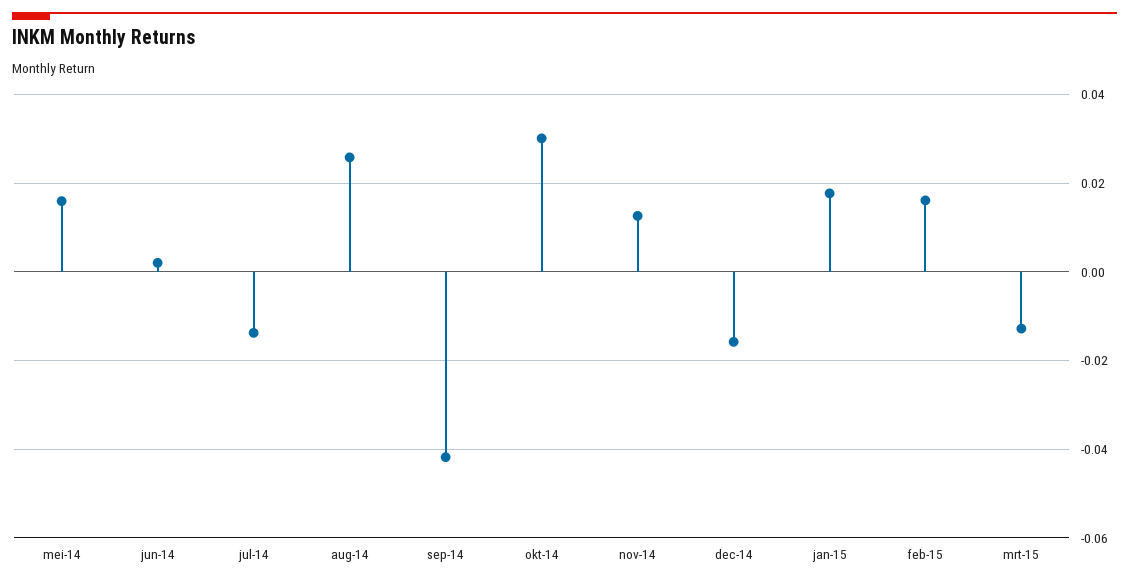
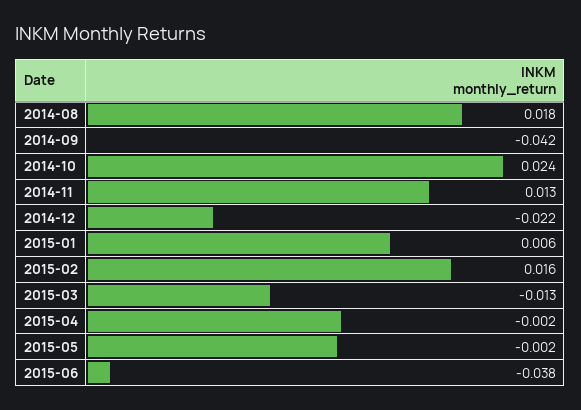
mei-14: 0.016 -> none
jun-14: 0.002 -> none
jul-14: -0.014 -> none
aug-14: 0.026 -> 0.018
okt-14: 0.03 -> 0.024
dec-14: -0.016 -> -0.022
jan-15: 0.018 -> 0.006
2015-04: none -> -0.002
2015-05: none -> -0.002
2015-06: none -> -0.038

